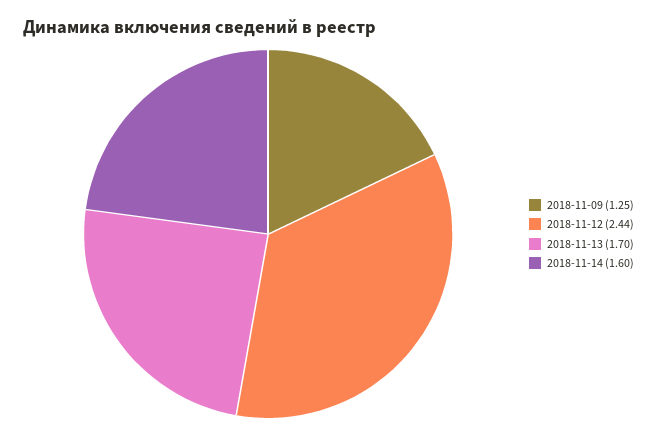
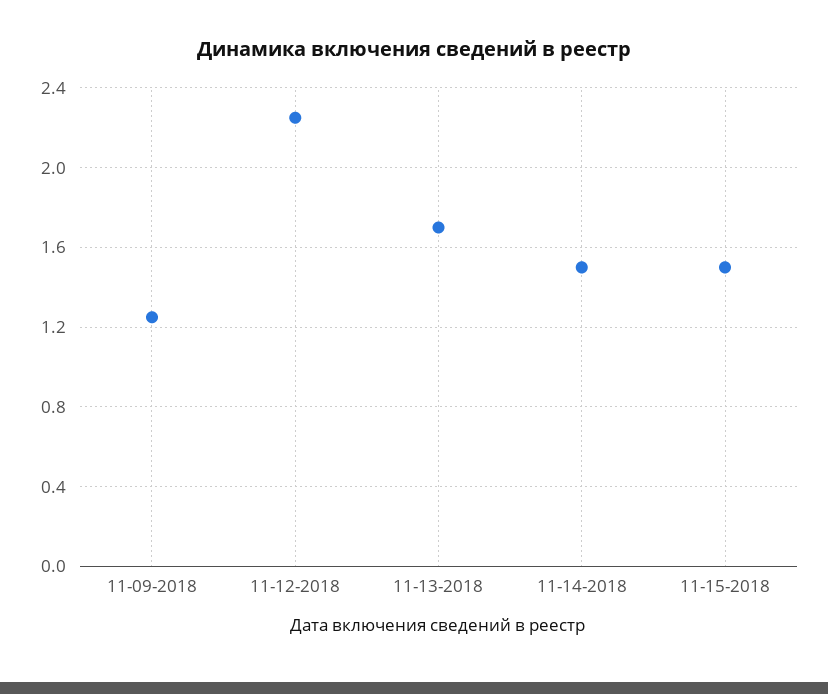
2018-11-12: 2.44 -> 2.25
2018-11-14: 1.6 -> 1.5
11-15-2018: none -> 1.5

